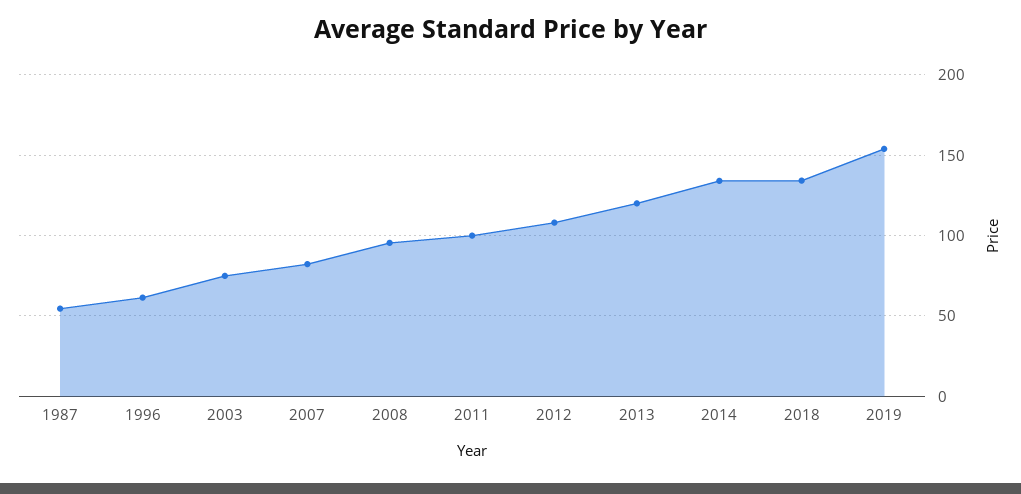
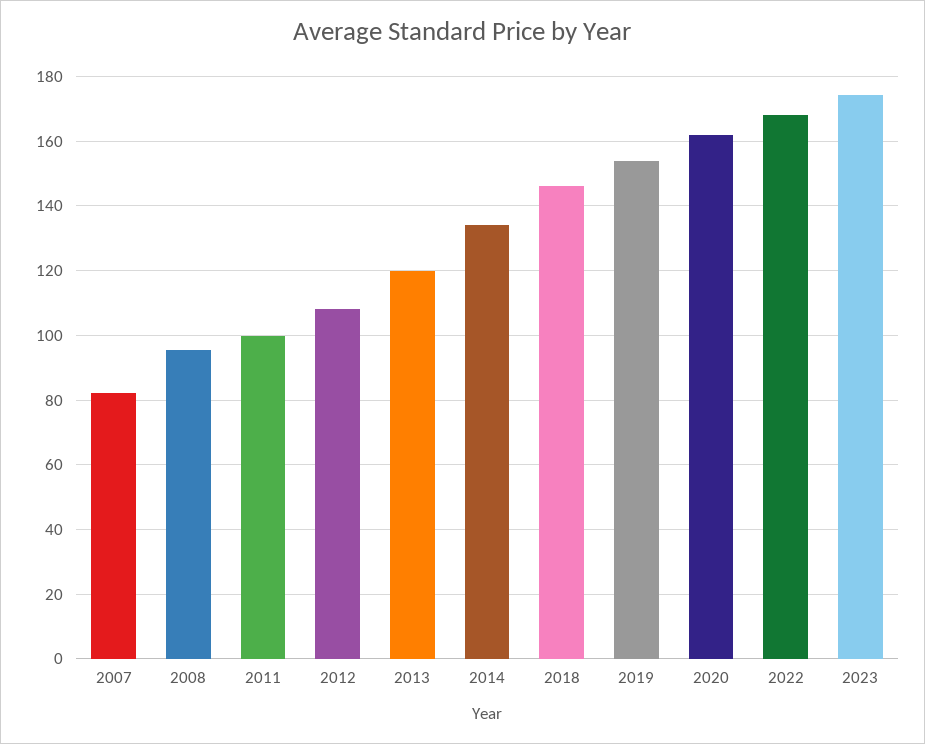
1987: 55 -> none
1996: 60 -> none
2003: 75 -> none
2018: 135 -> 146
2020: none -> 162
2022: none -> 168
2023: none -> 174

